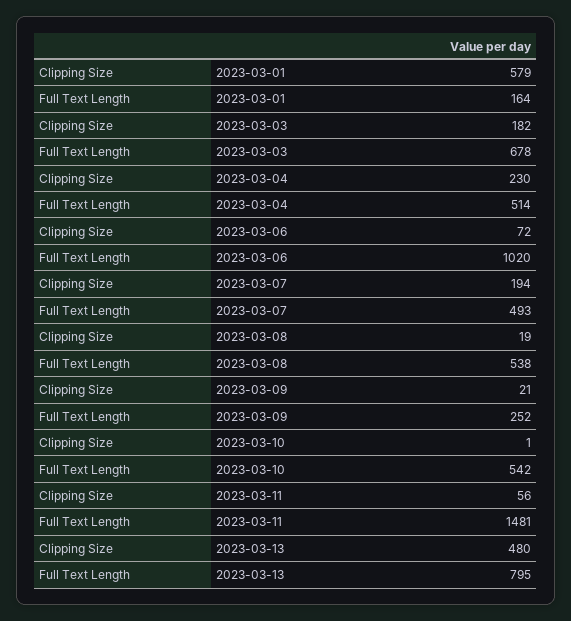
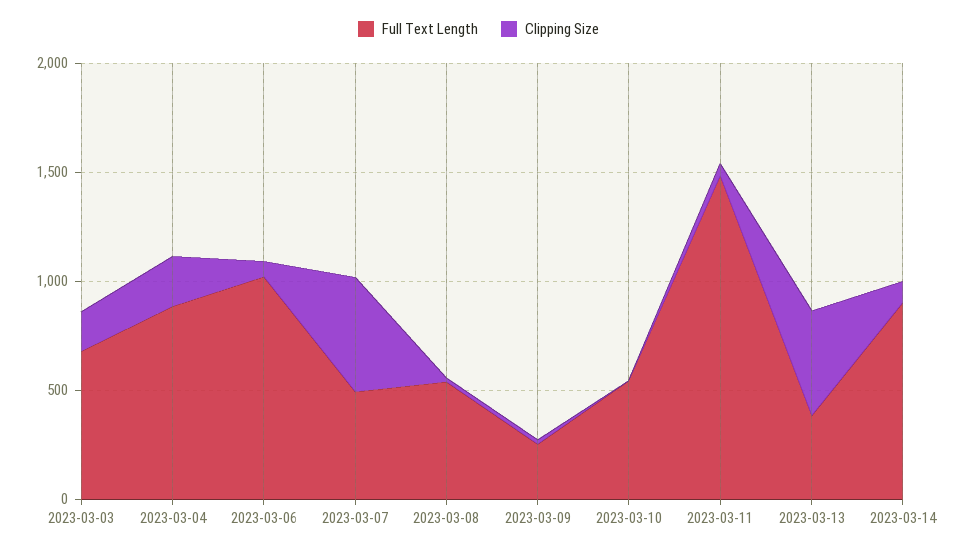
Clipping Size, 2023-03-01: 579 -> none
Full Text Length, 2023-03-01: 164 -> none
Full Text Length, 2023-03-04: 514 -> 900
Clipping Size, 2023-03-07: 194 -> 500
Full Text Length, 2023-03-13: 795 -> 400
Full Text Length, 2023-03-14: none -> 900
Clipping Size, 2023-03-14: none -> 100

